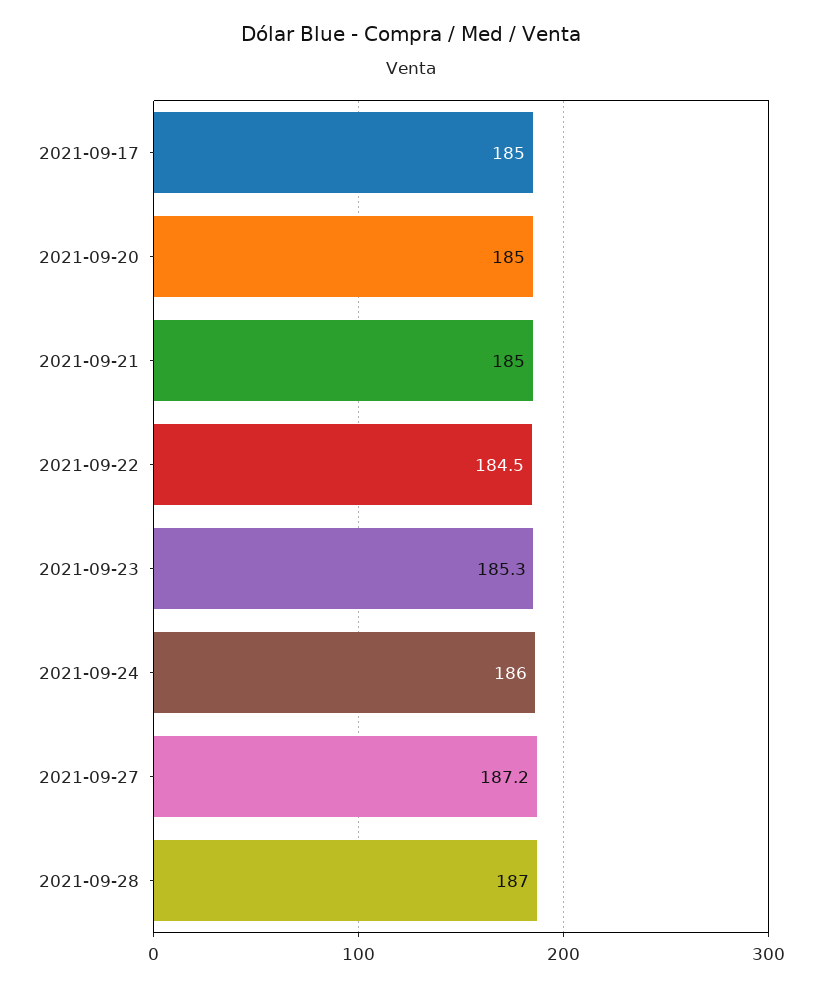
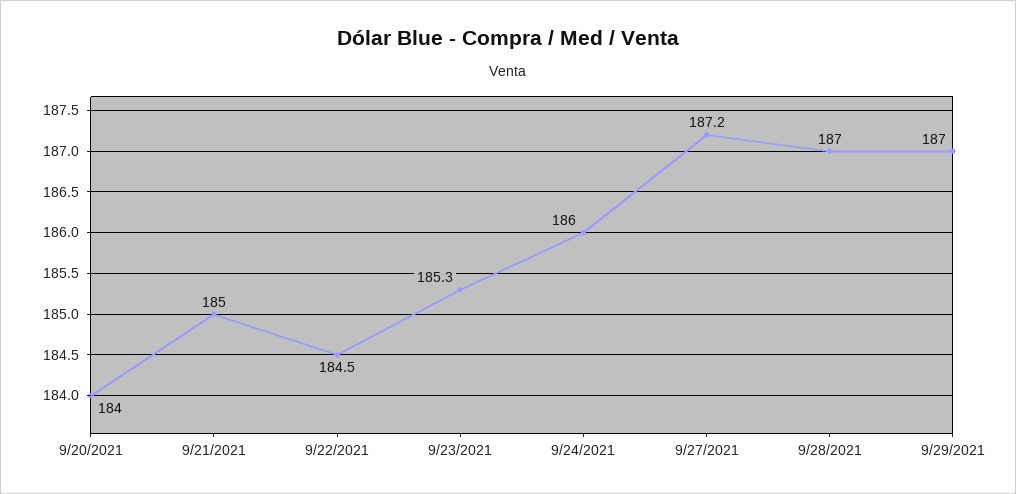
2021-09-17: 185 -> none
2021-09-20: 185 -> 184
9/29/2021: none -> 187

